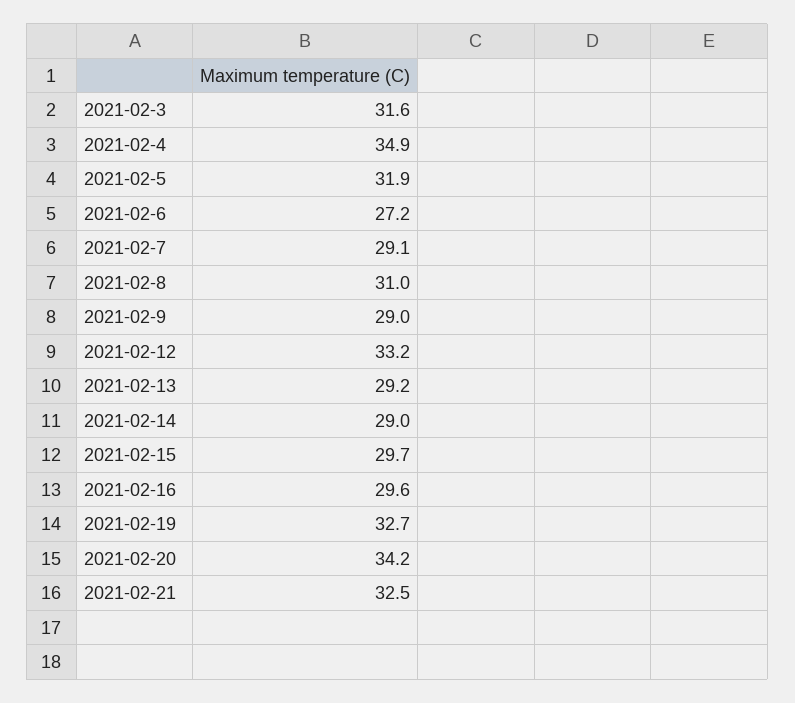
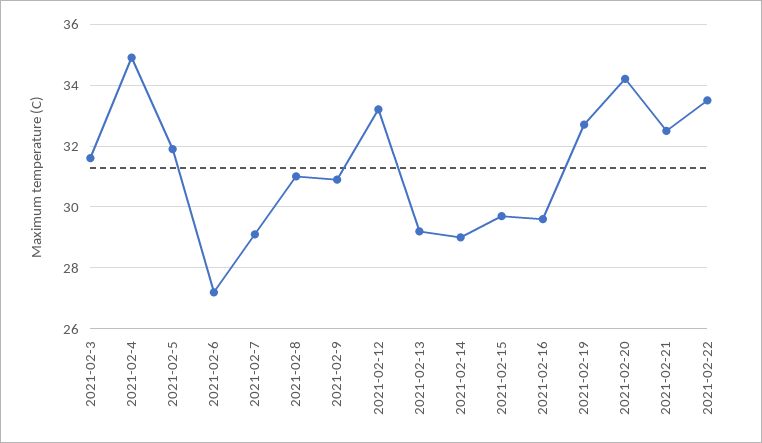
2021-02-9: 29 -> 31
2021-02-22: none -> 33.5

